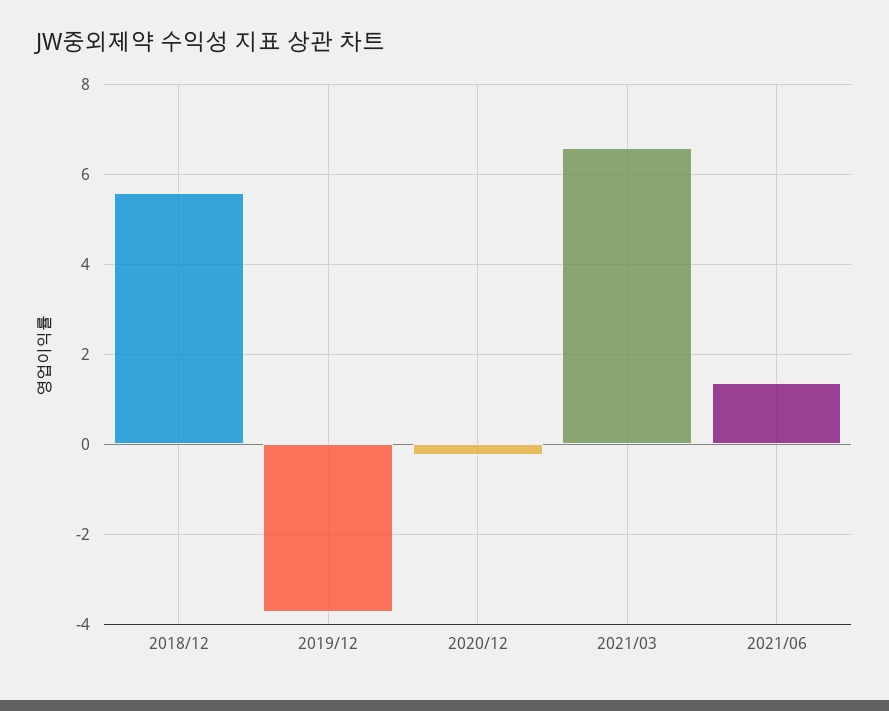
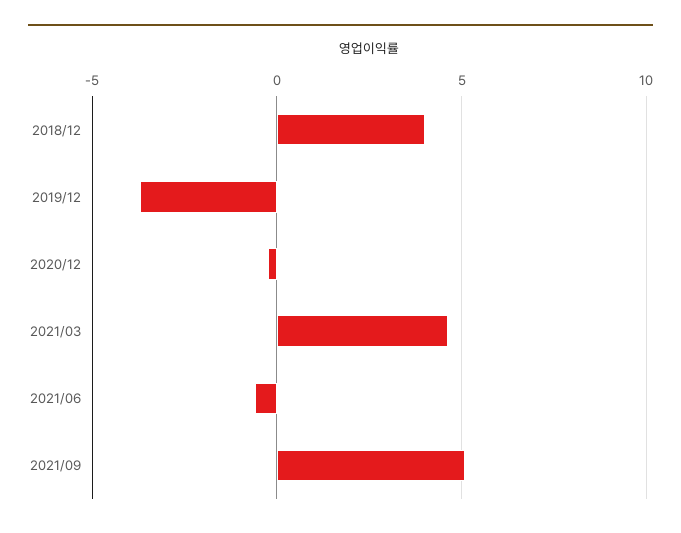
2018/12: 5.6 -> 4
2021/03: 6.6 -> 4.5
2021/06: 1.4 -> -0.5
2021/09: none -> 5

